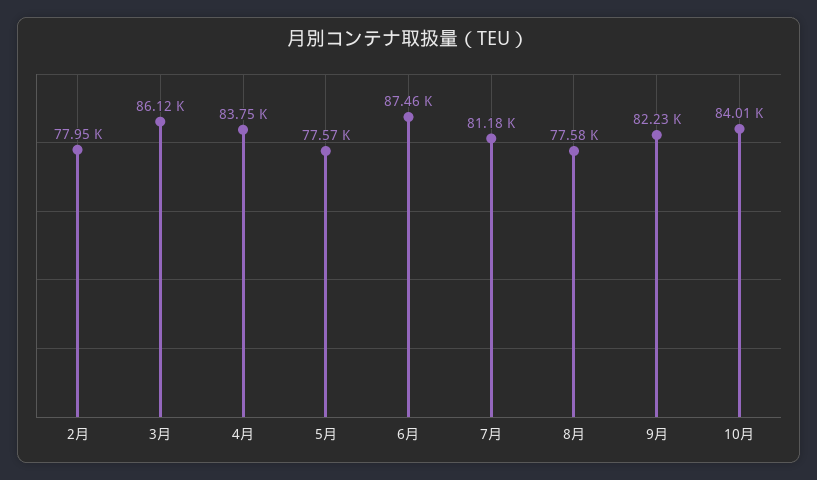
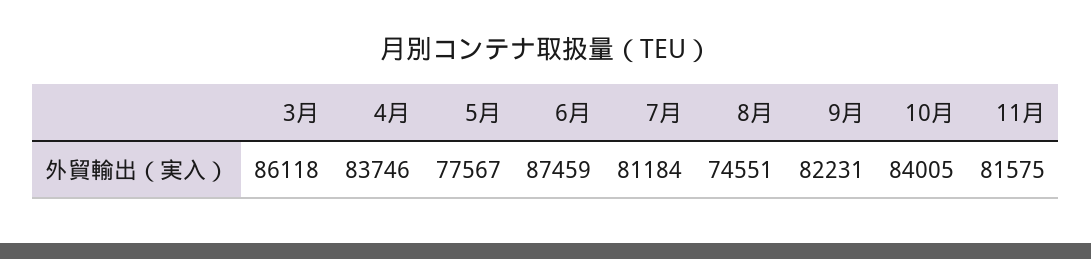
2月: 77950 -> none
8月: 77580 -> 74551
11月: none -> 81575

